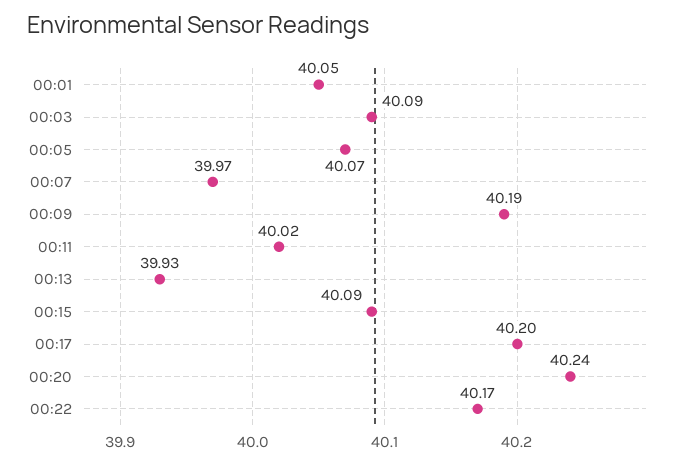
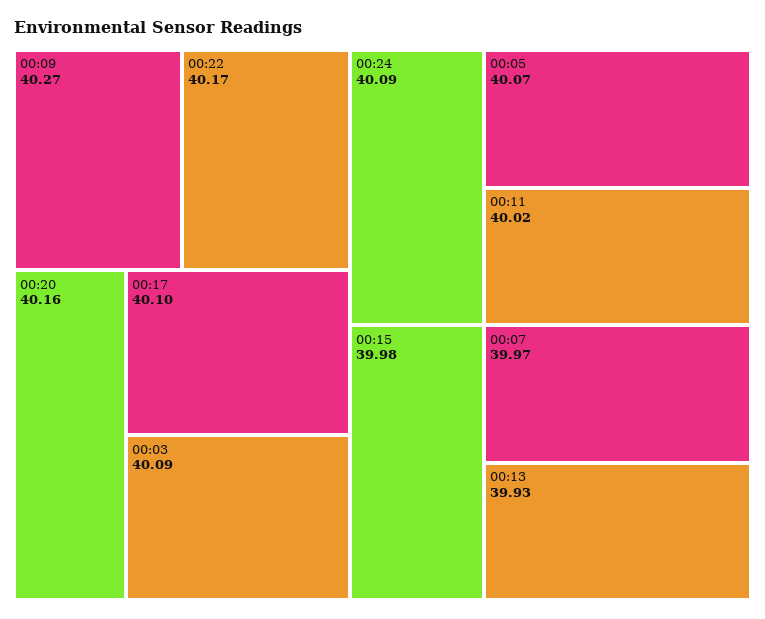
00:01: 40.05 -> none
00:09: 40.19 -> 40.27
00:15: 40.09 -> 39.98
00:17: 40.2 -> 40.1
00:20: 40.24 -> 40.16
00:24: none -> 40.09

